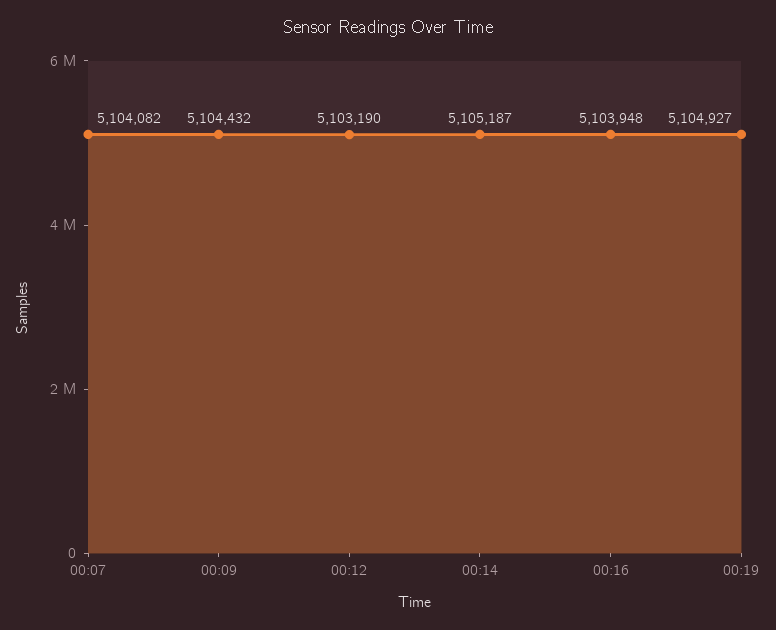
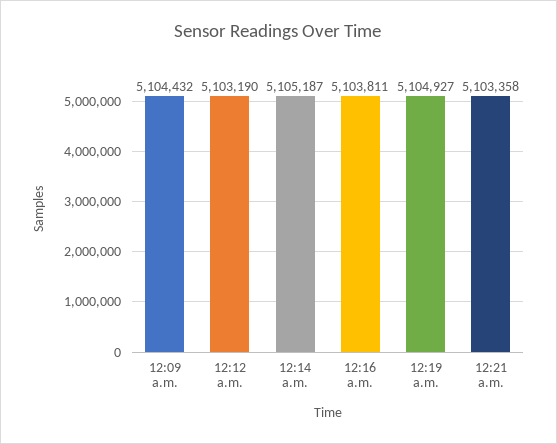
00:07: 5104082 -> none
00:16: 5103948 -> 5103811
12:21 a.m.: none -> 5103358

